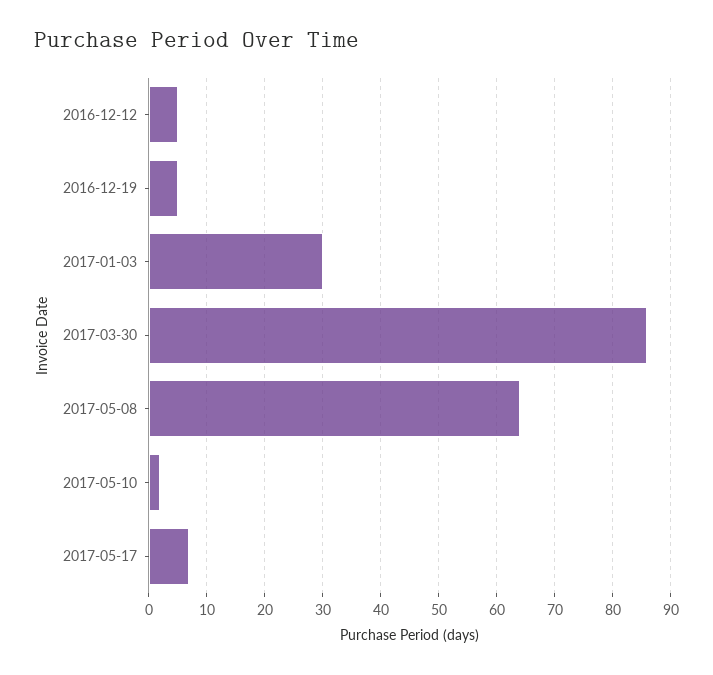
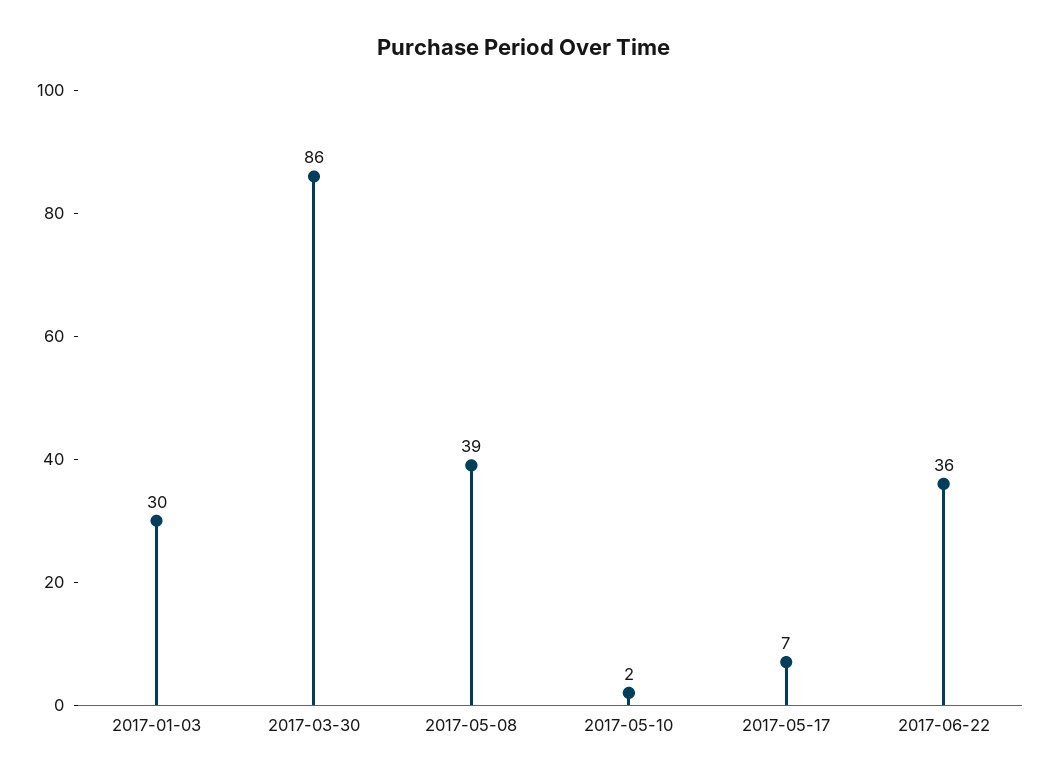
2016-12-12: 5 -> none
2016-12-19: 5 -> none
2017-05-08: 65 -> 39
2017-06-22: none -> 36

